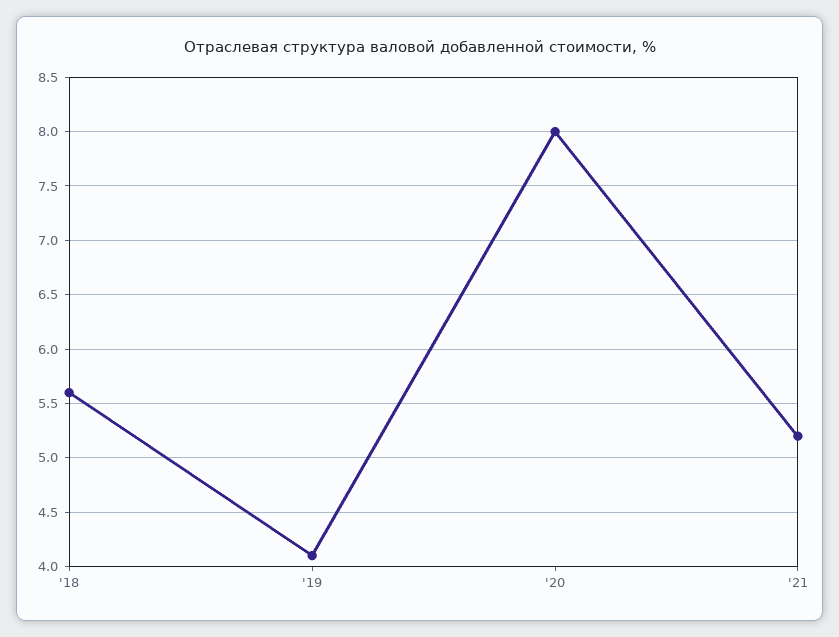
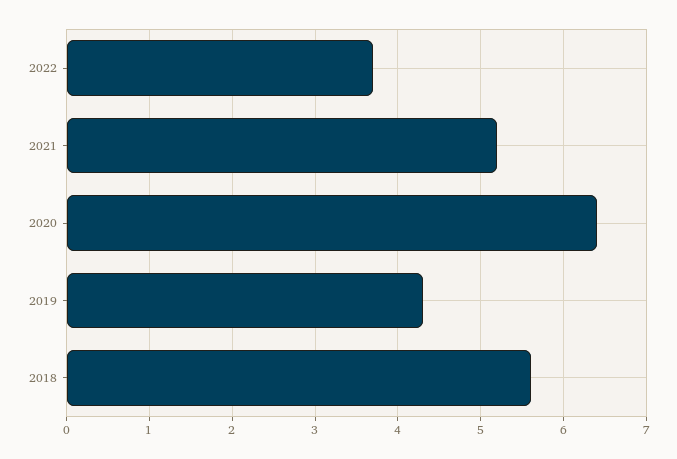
'19: 4.1 -> 4.3
'20: 8 -> 6.4
2022: none -> 3.7

